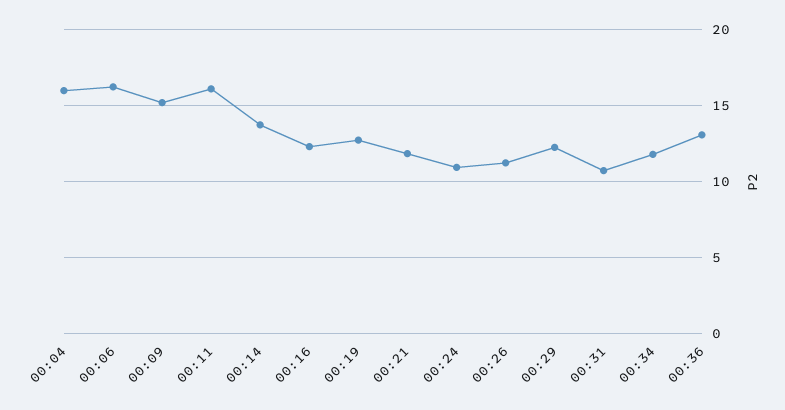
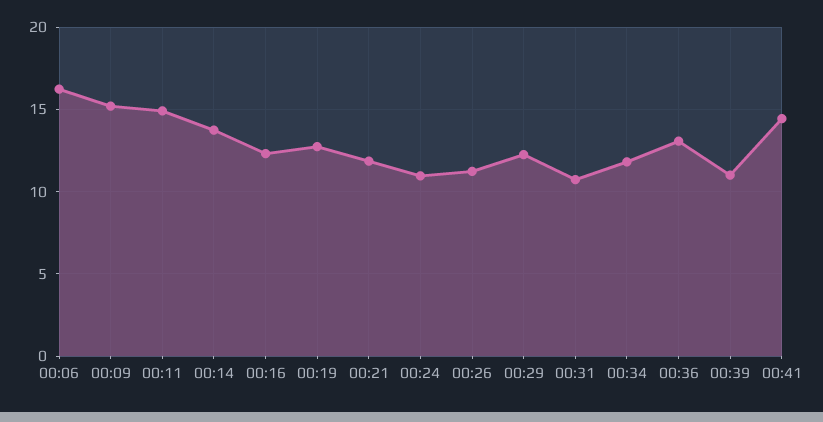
00:04: 16 -> none
00:11: 16 -> 15
00:39: none -> 11
00:41: none -> 14.5

